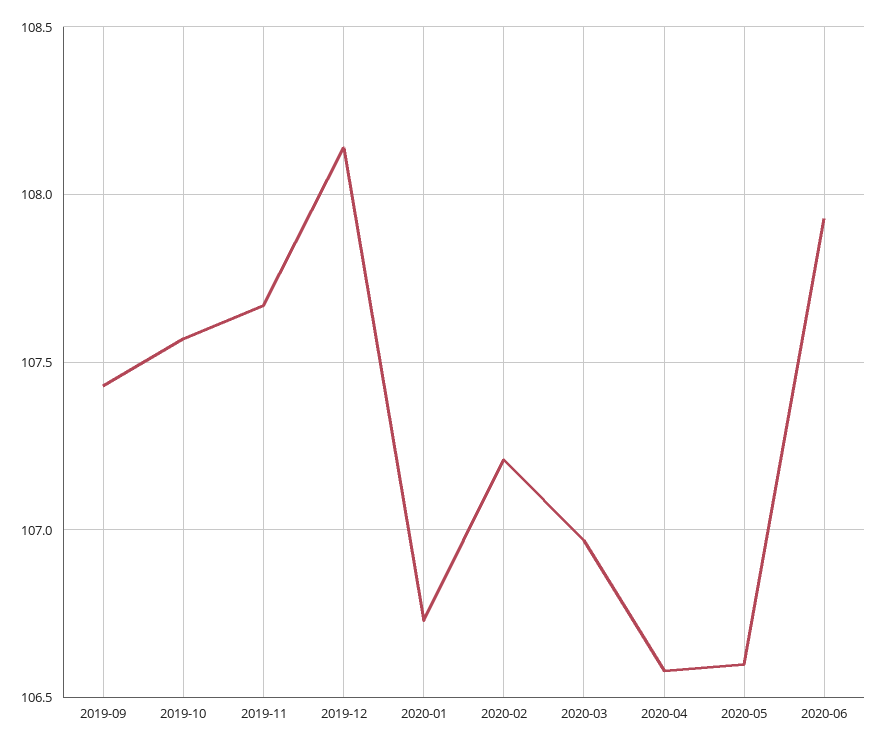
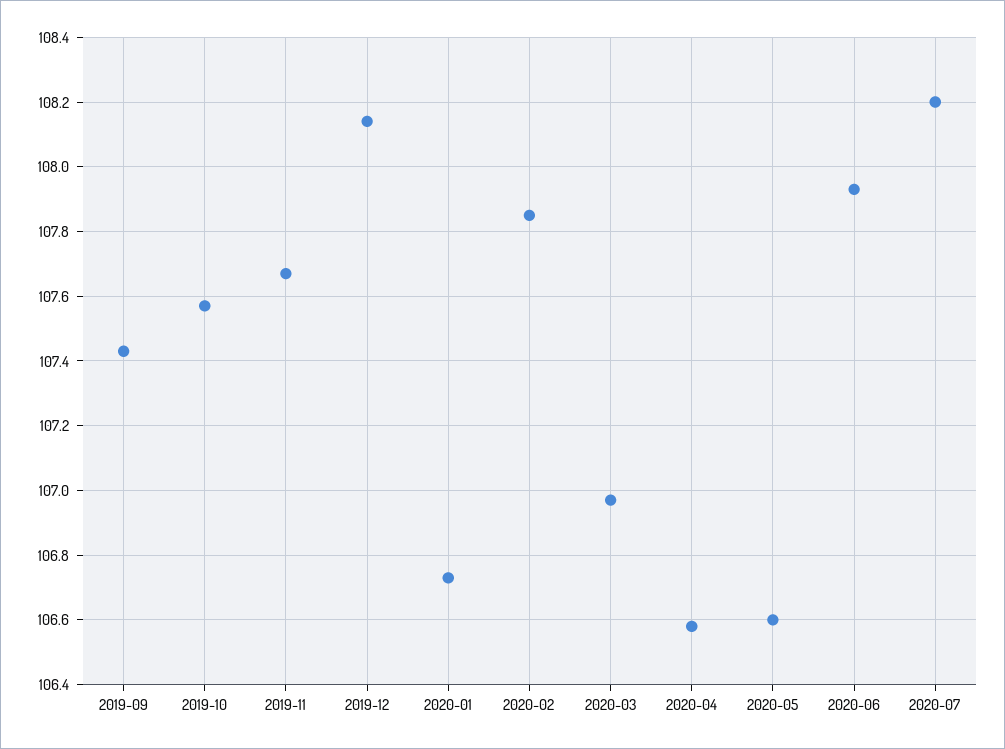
2020-02: 107.2 -> 107.85
2020-07: none -> 108.2

